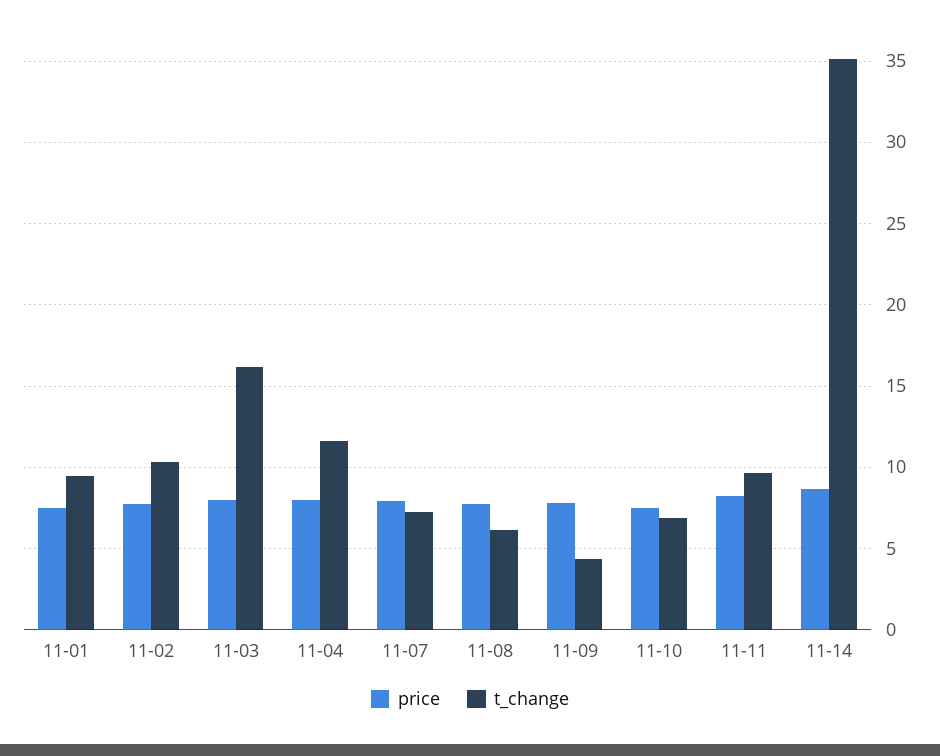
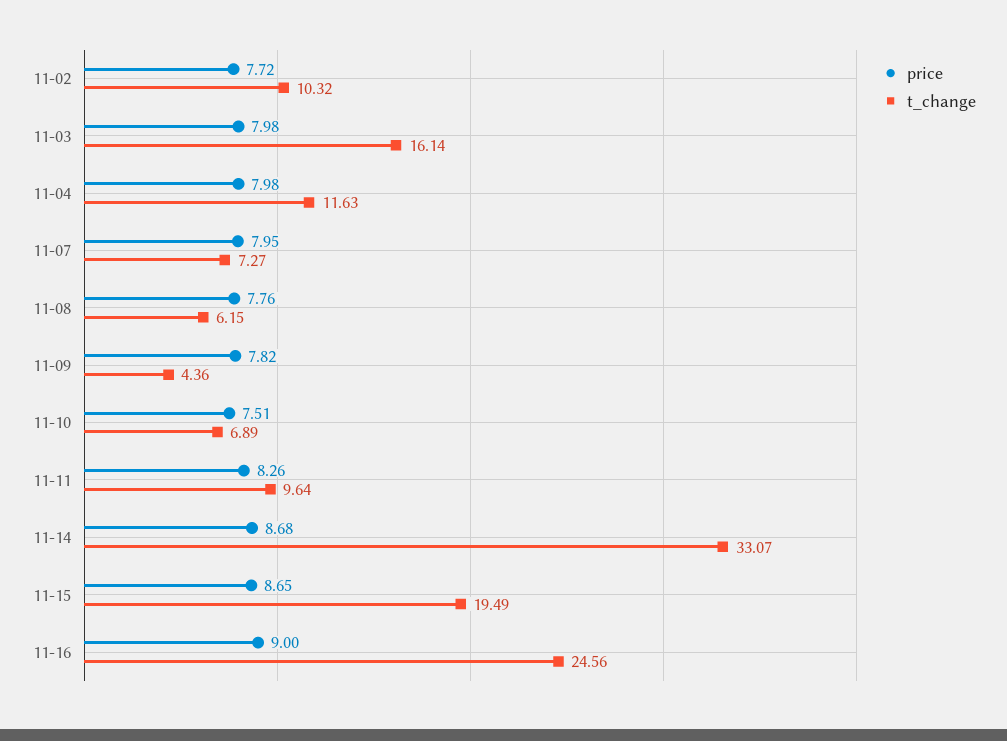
price, 11-01: 7.5 -> none
t_change, 11-01: 9.5 -> none
t_change, 11-14: 35 -> 33.07
price, 11-15: none -> 8.65
t_change, 11-15: none -> 19.49
price, 11-16: none -> 9
t_change, 11-16: none -> 24.56

